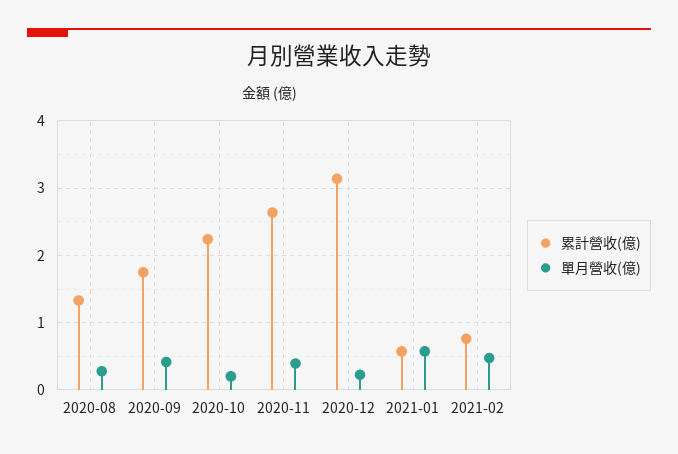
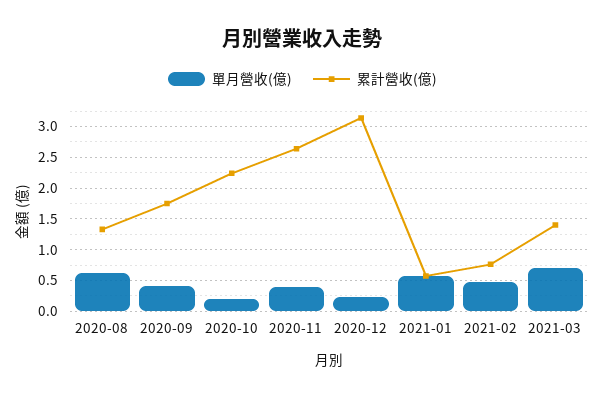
單月營收(億), 2020-08: 0.3 -> 0.6
單月營收(億), 2021-03: none -> 0.7
累計營收(億), 2021-03: none -> 1.4

